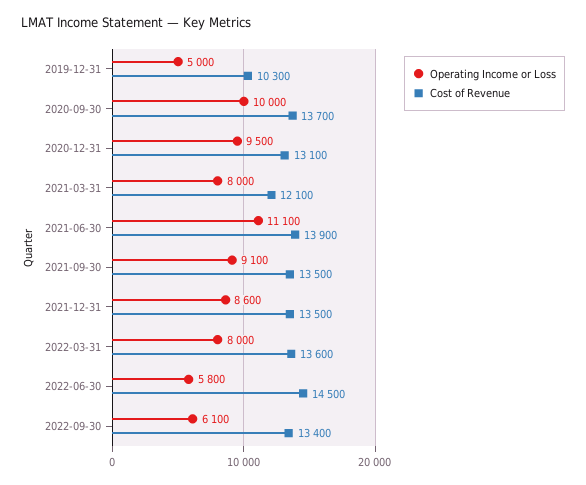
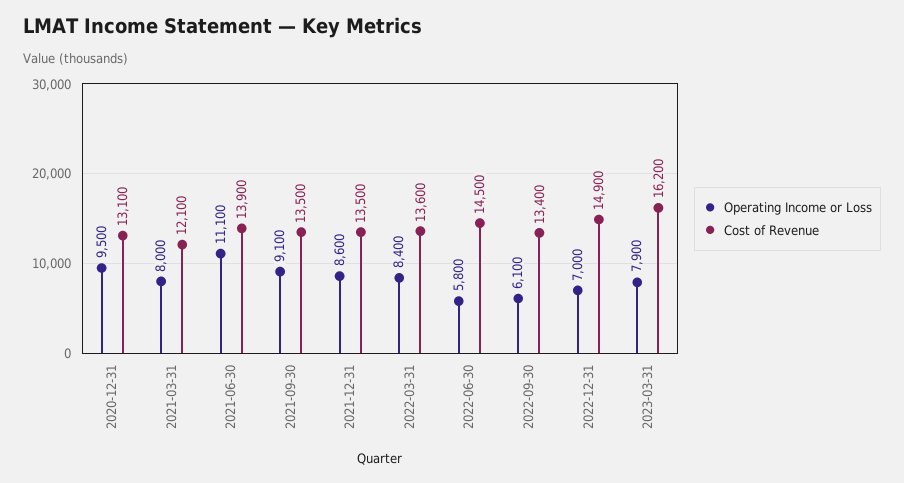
Operating Income or Loss, 2019-12-31: 5000 -> none
Cost of Revenue, 2019-12-31: 10300 -> none
Operating Income or Loss, 2020-09-30: 10000 -> none
Cost of Revenue, 2020-09-30: 13700 -> none
Operating Income or Loss, 2022-03-31: 8000 -> 8400
Operating Income or Loss, 2022-12-31: none -> 7000
Cost of Revenue, 2022-12-31: none -> 14900
Operating Income or Loss, 2023-03-31: none -> 7900
Cost of Revenue, 2023-03-31: none -> 16200

